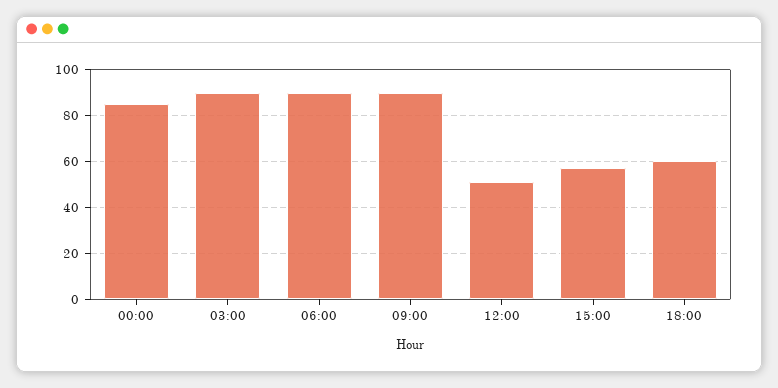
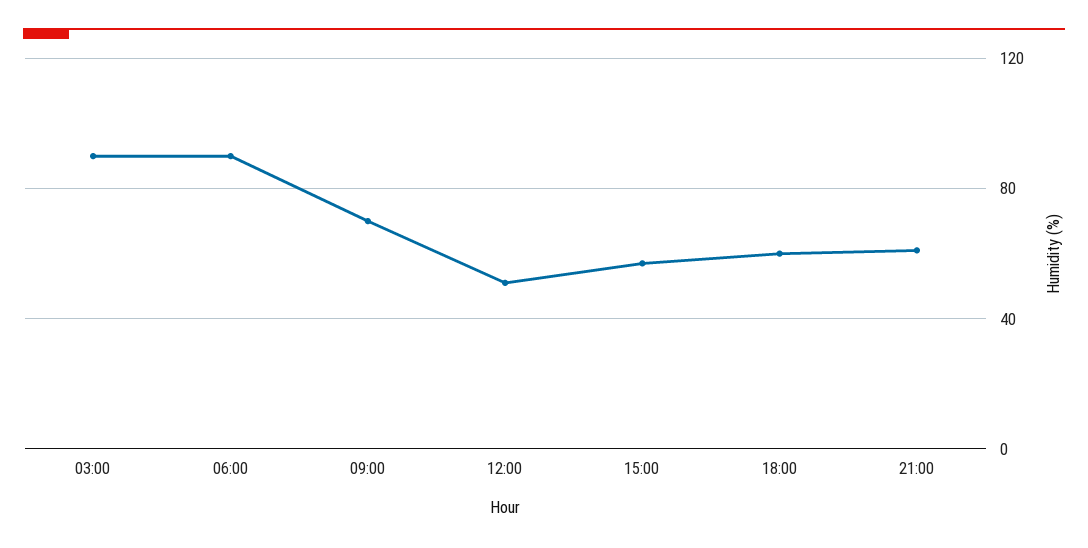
00:00: 85 -> none
09:00: 90 -> 70
21:00: none -> 60

